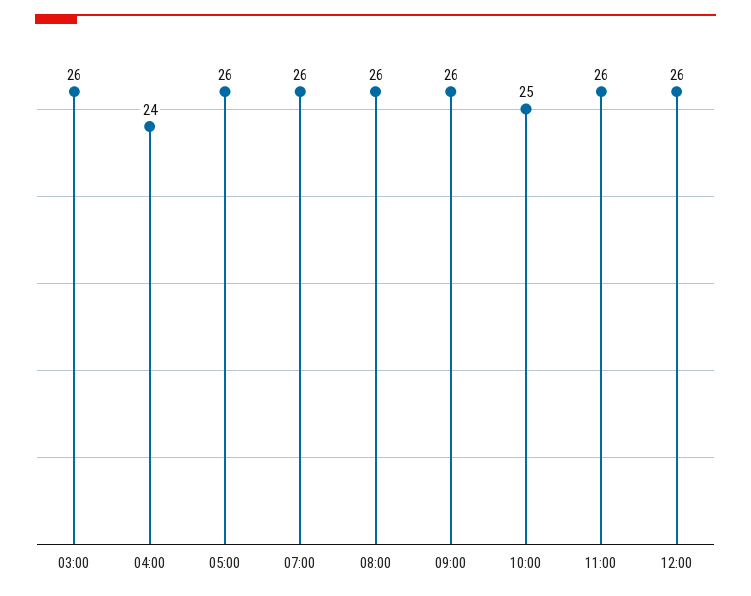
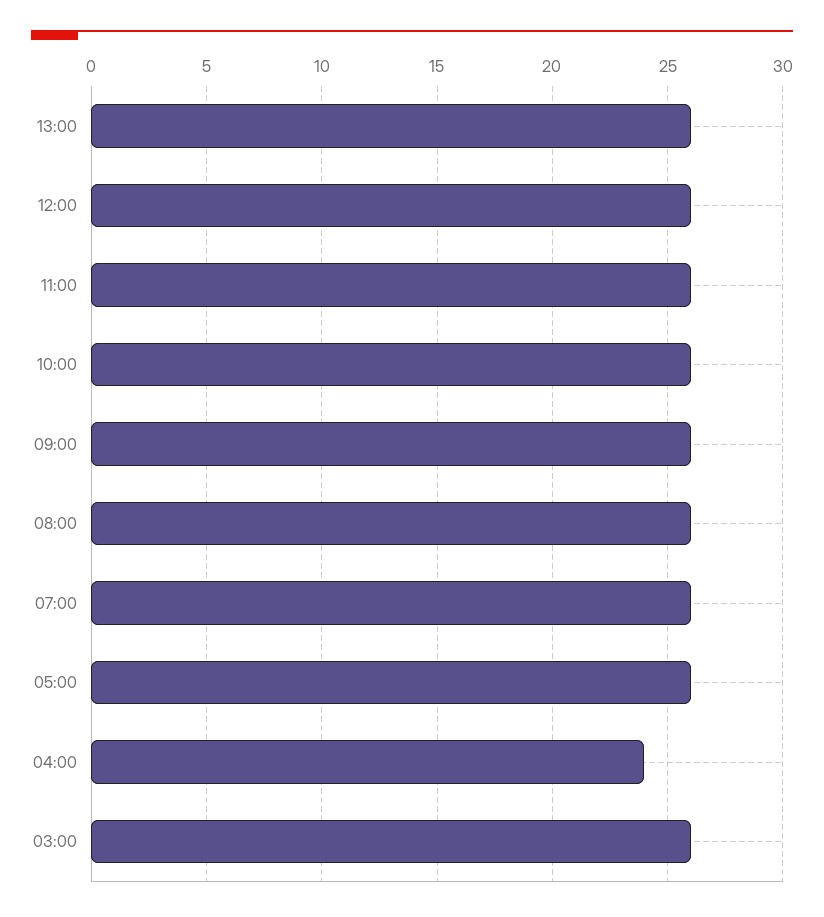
10:00: 25 -> 26
13:00: none -> 26

